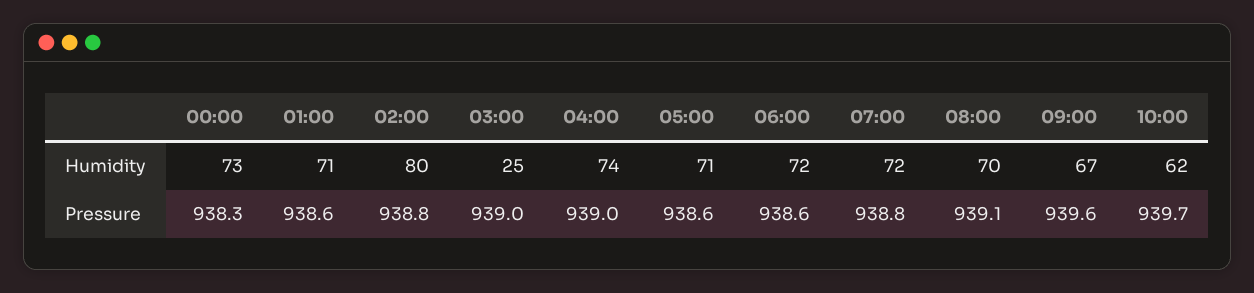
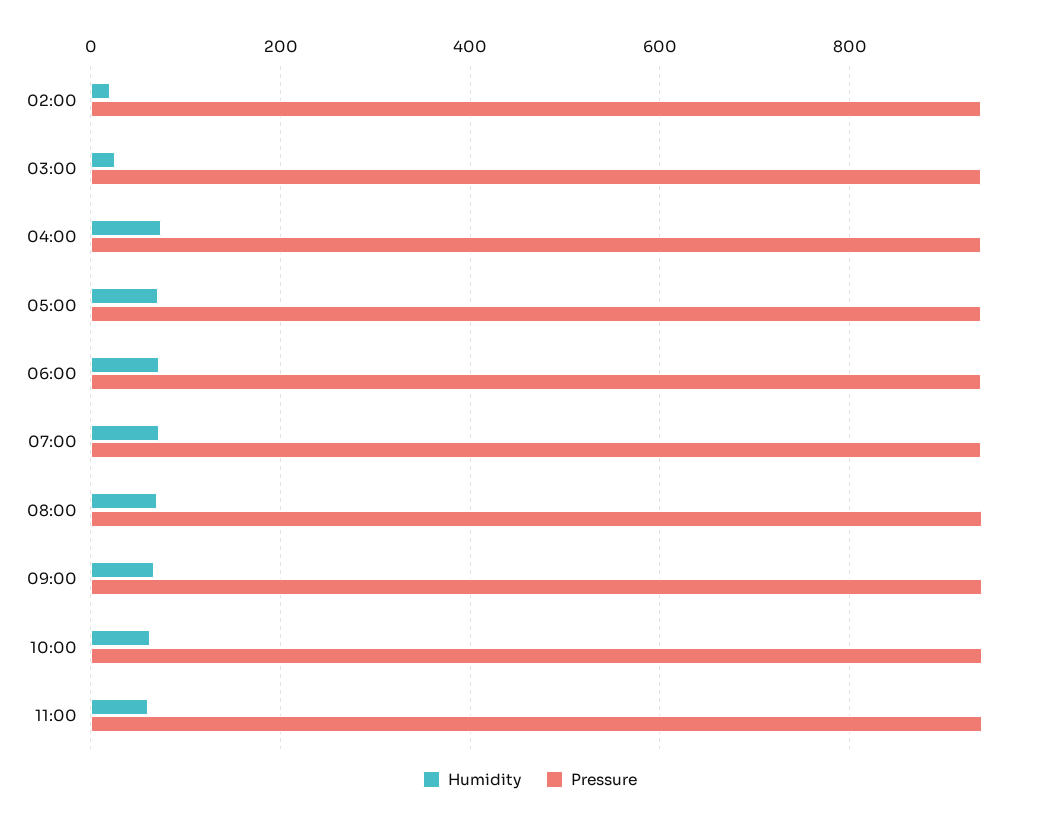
Humidity, 00:00: 73 -> none
Humidity, 01:00: 71 -> none
Humidity, 02:00: 80 -> 20
Pressure, 00:00: 938.3 -> none
Pressure, 01:00: 938.6 -> none
Humidity, 11:00: none -> 60
Pressure, 11:00: none -> 940

